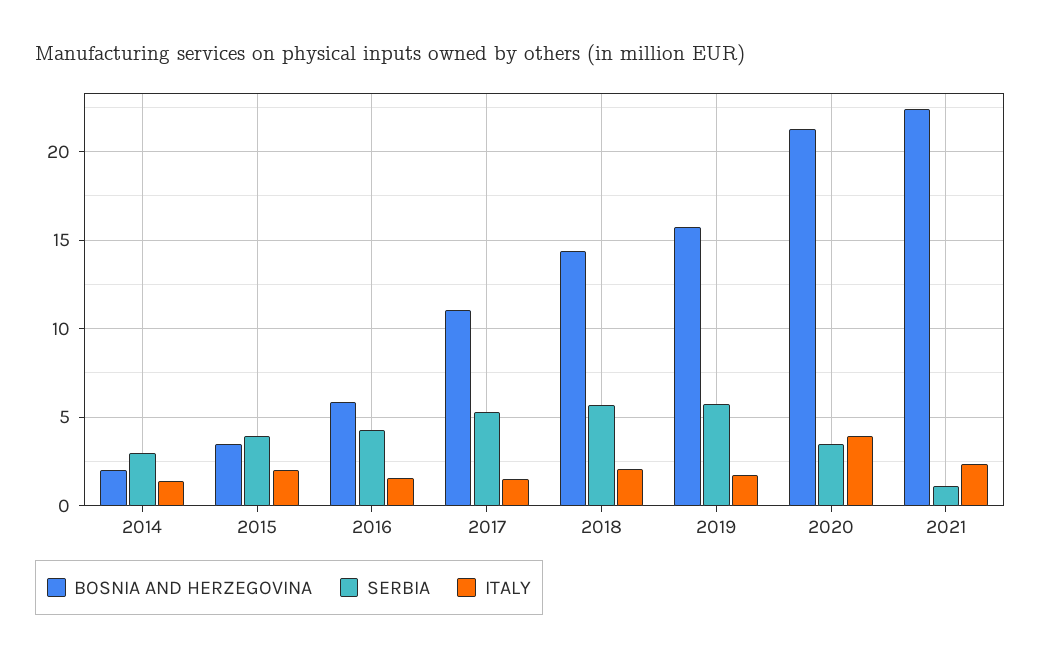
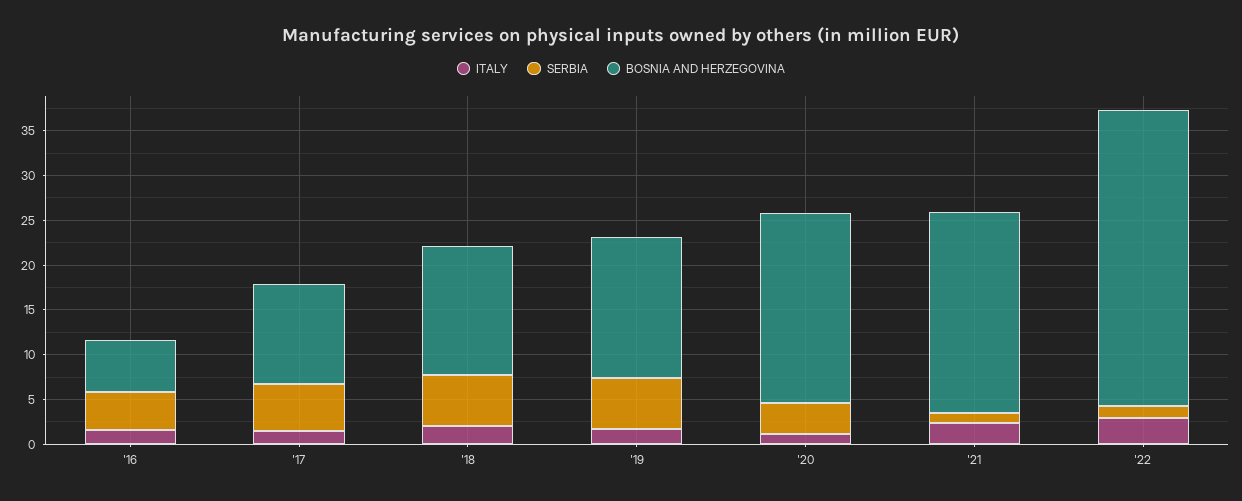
BOSNIA AND HERZEGOVINA, 2014: 2 -> none
SERBIA, 2014: 3 -> none
ITALY, 2014: 1.5 -> none
BOSNIA AND HERZEGOVINA, 2015: 3.5 -> none
SERBIA, 2015: 4 -> none
ITALY, 2015: 2 -> none
ITALY, 2020: 4 -> 1
ITALY, '22: none -> 3
SERBIA, '22: none -> 1
BOSNIA AND HERZEGOVINA, '22: none -> 33

